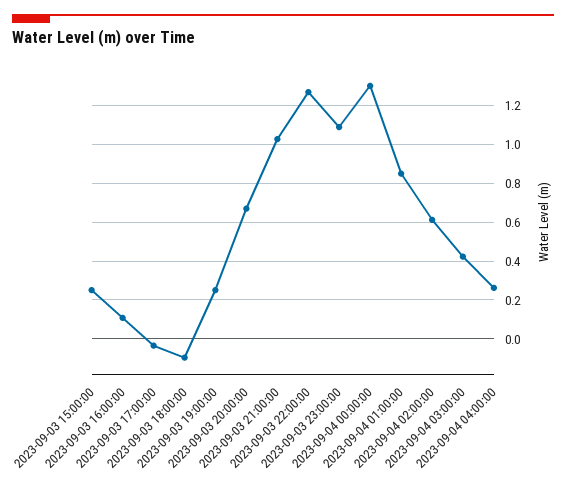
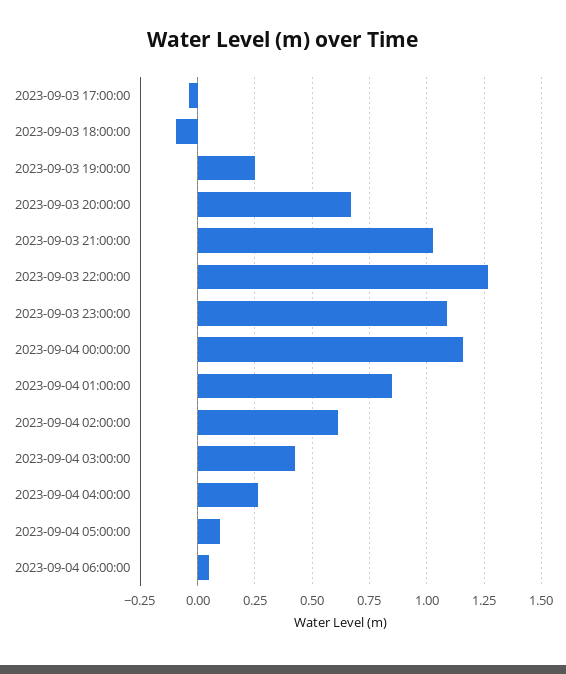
2023-09-03 15:00:00: 0.25 -> none
2023-09-03 16:00:00: 0.1 -> none
2023-09-04 00:00:00: 1.3 -> 1.15
2023-09-04 05:00:00: none -> 0.1
2023-09-04 06:00:00: none -> 0.05

